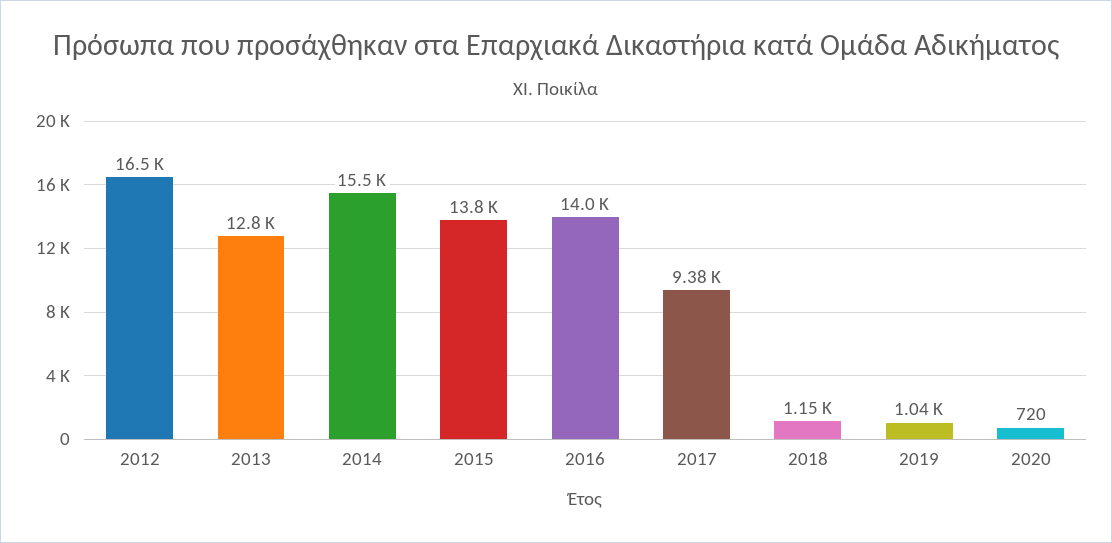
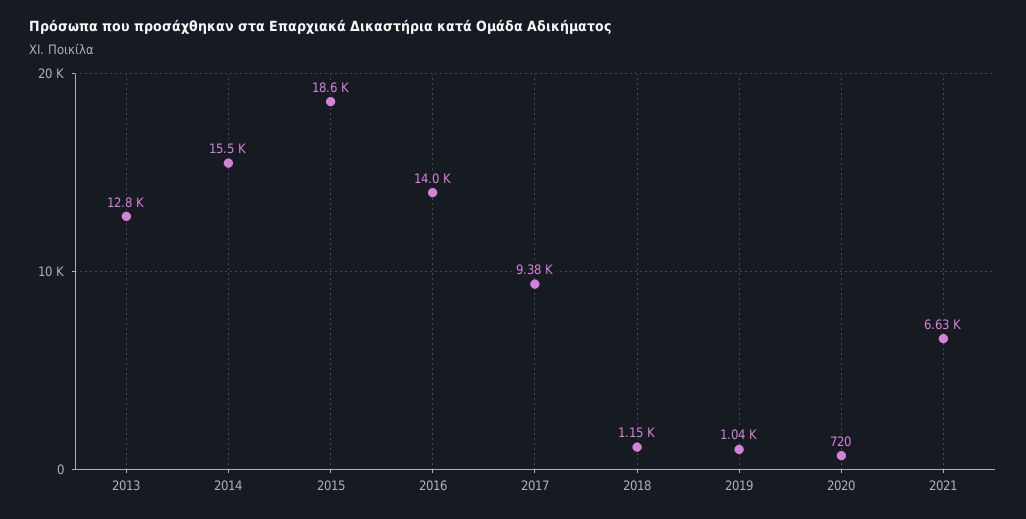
2012: 16500 -> none
2015: 13800 -> 18600
2021: none -> 6630

